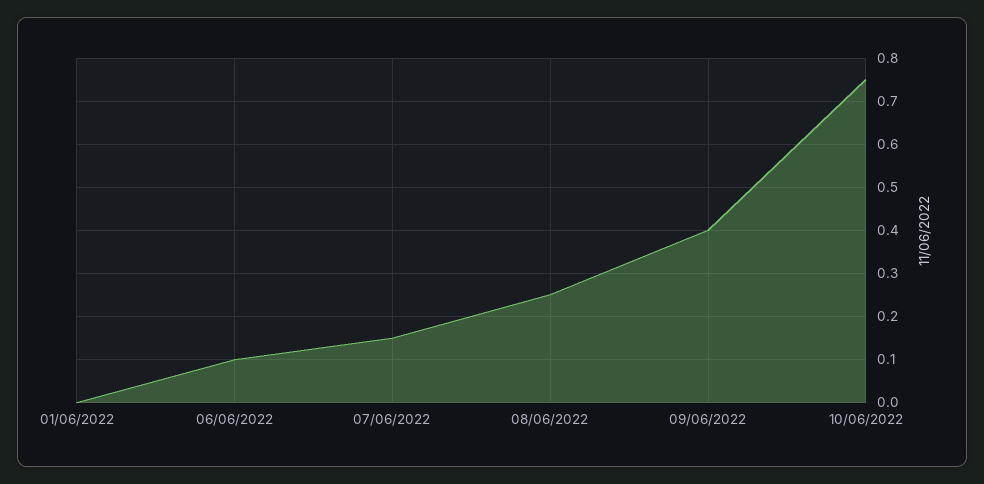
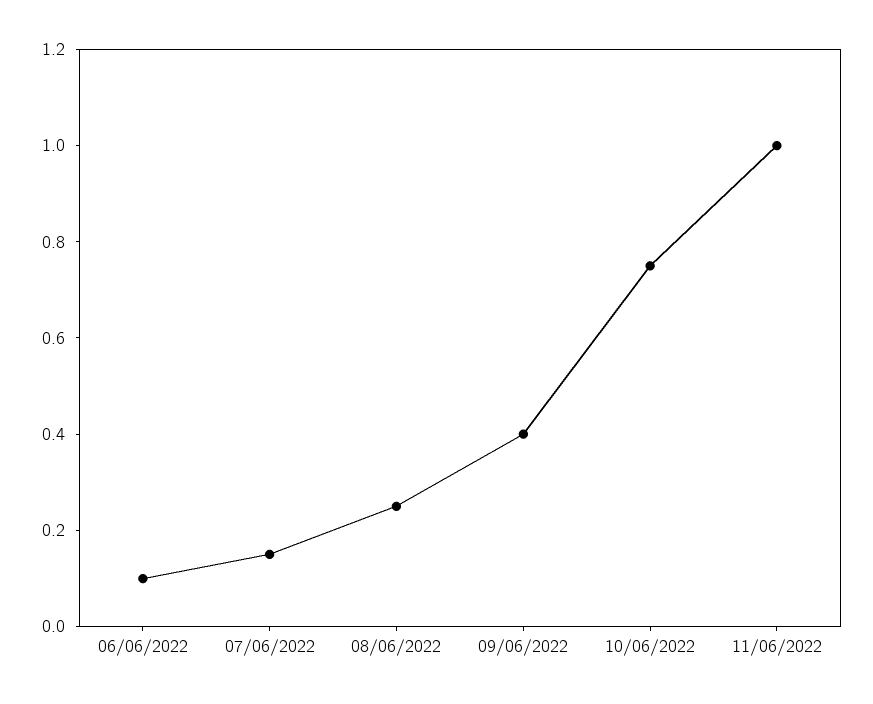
01/06/2022: 0 -> none
11/06/2022: none -> 1

